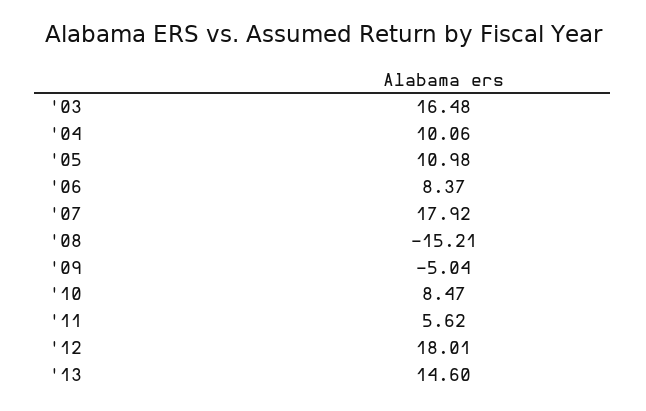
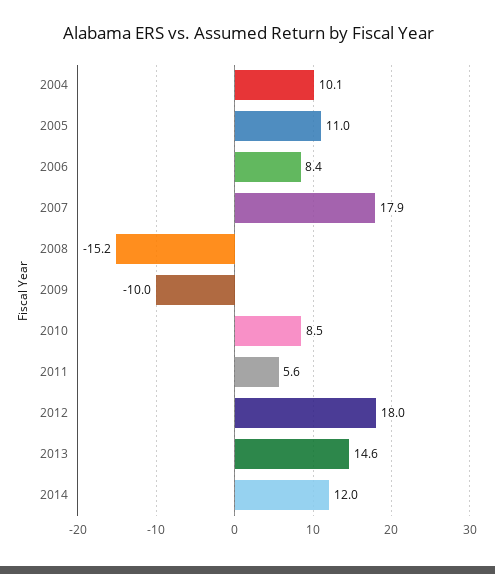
'03: 16.48 -> none
'09: -5.04 -> -10
2014: none -> 12

